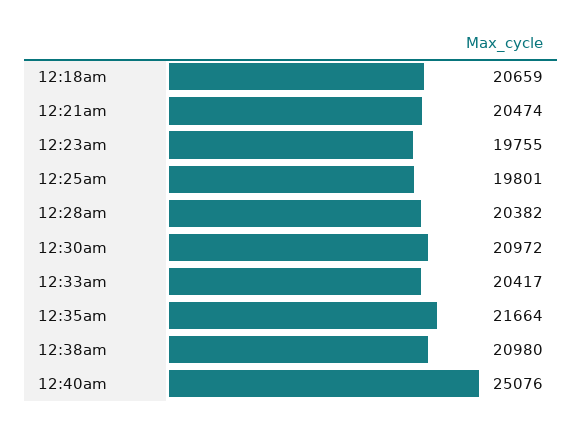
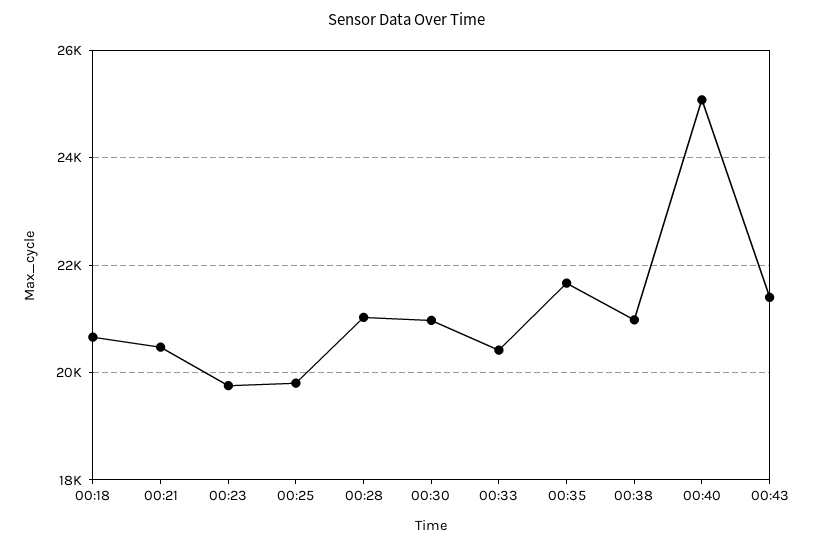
12:28am: 20382 -> 21000
00:43: none -> 21400

